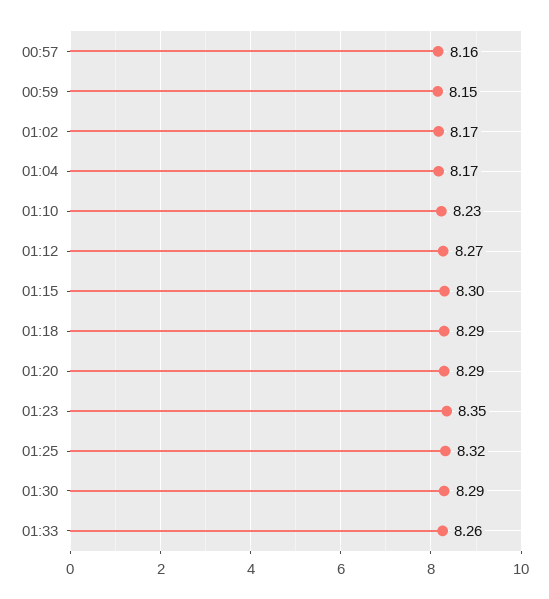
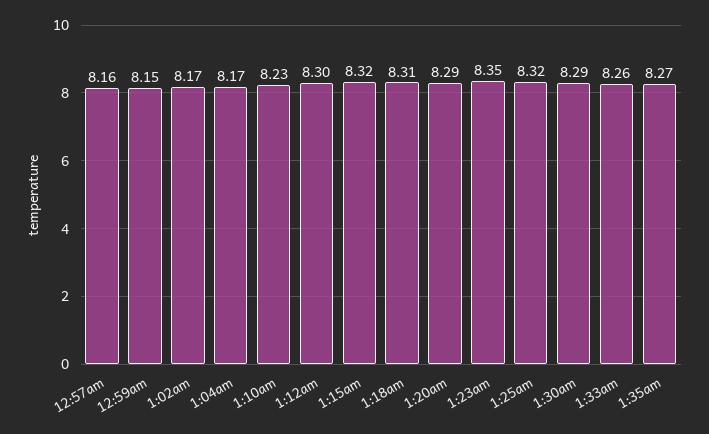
01:12: 8.27 -> 8.3
01:15: 8.3 -> 8.32
01:18: 8.29 -> 8.31
1:35am: none -> 8.27

